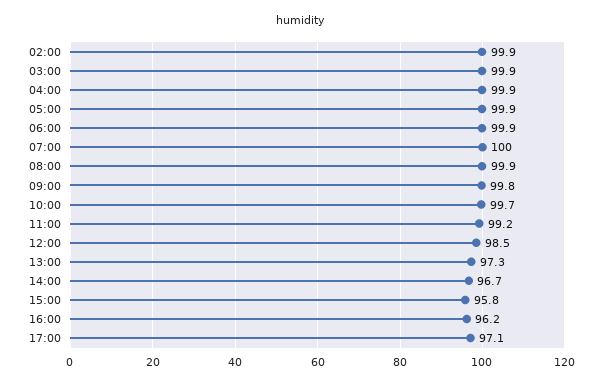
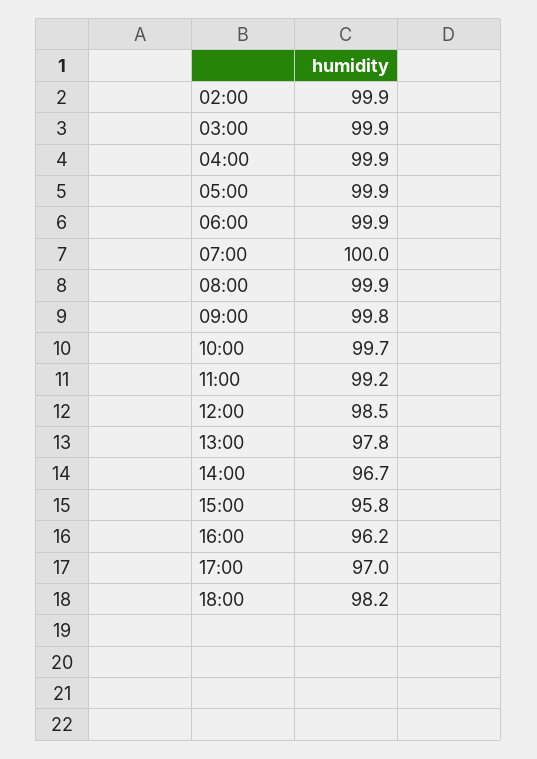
13:00: 97.3 -> 97.8
17:00: 97.1 -> 97
18:00: none -> 98.2

